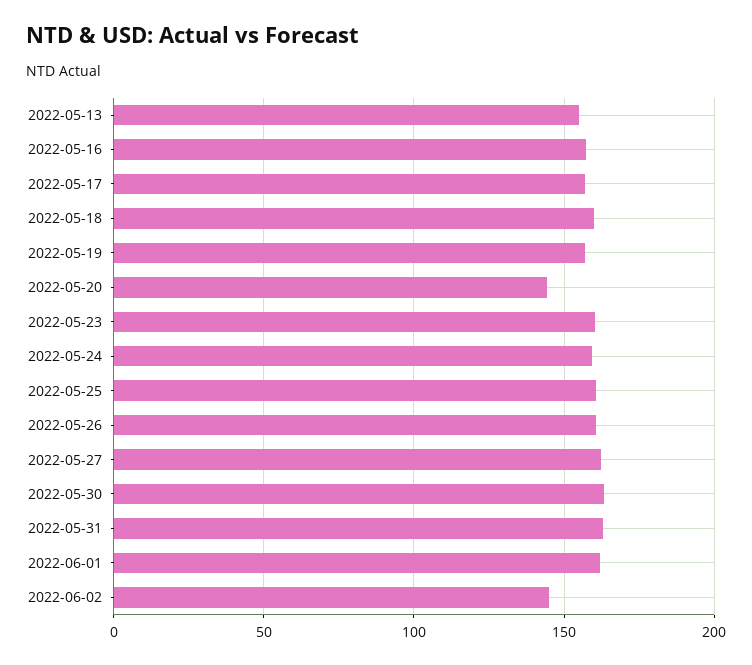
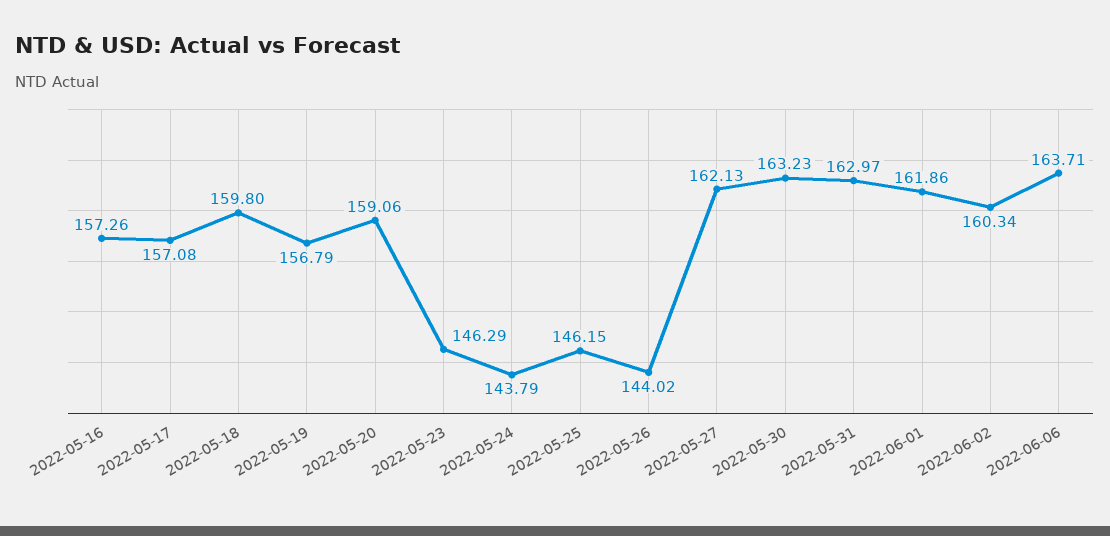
2022-05-13: 155 -> none
2022-05-20: 145 -> 159.06
2022-05-23: 160 -> 146.29
2022-05-24: 160 -> 143.79
2022-05-25: 160 -> 146.15
2022-05-26: 160 -> 144.02
2022-06-02: 145 -> 160.34
2022-06-06: none -> 163.71

